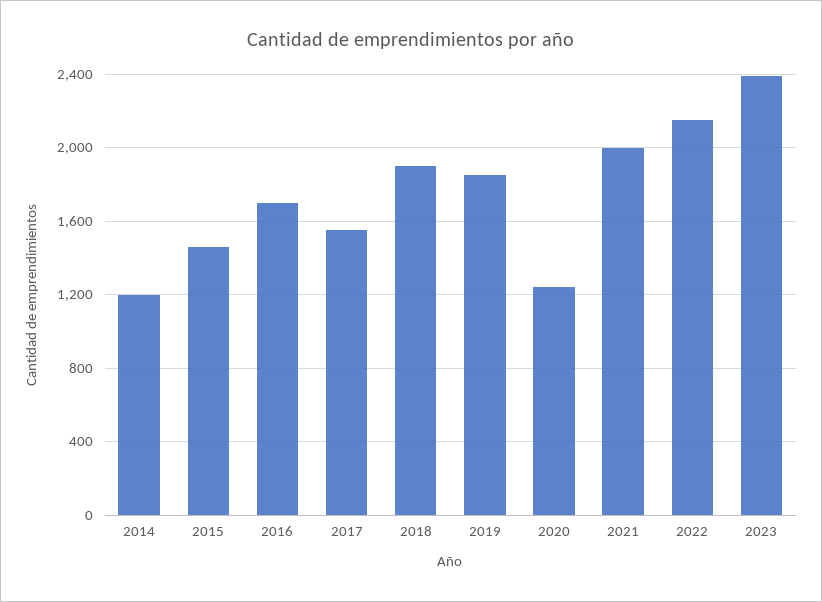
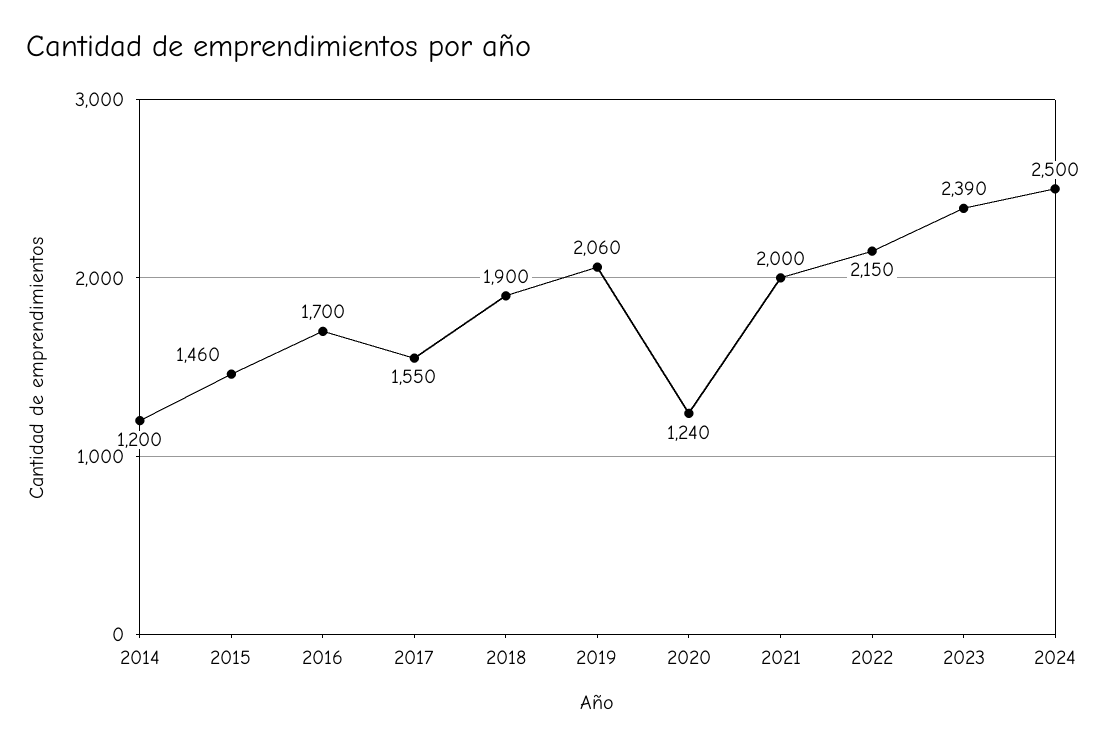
2019: 1850 -> 2060
2024: none -> 2500

